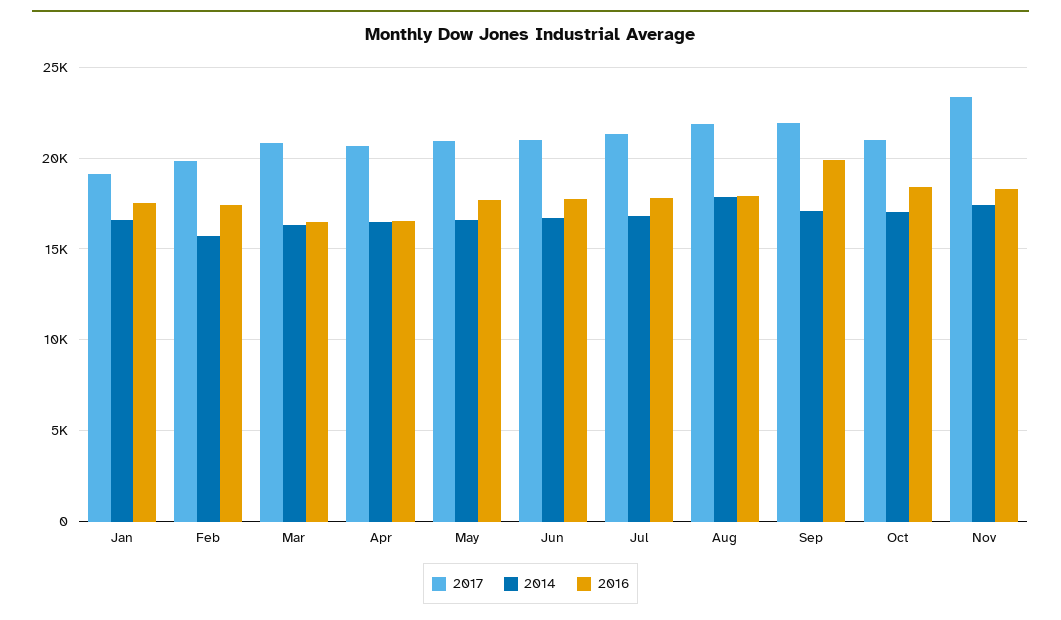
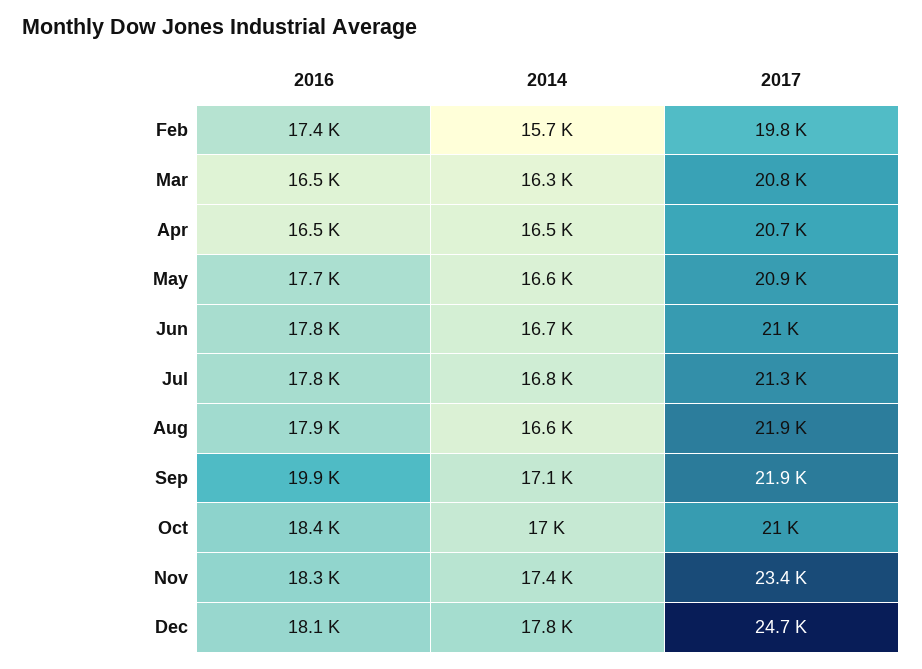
2017, Jan: 19000 -> none
2014, Jan: 16500 -> none
2016, Jan: 17500 -> none
2014, Aug: 18000 -> 16600
2016, Dec: none -> 18100
2014, Dec: none -> 17800
2017, Dec: none -> 24700

